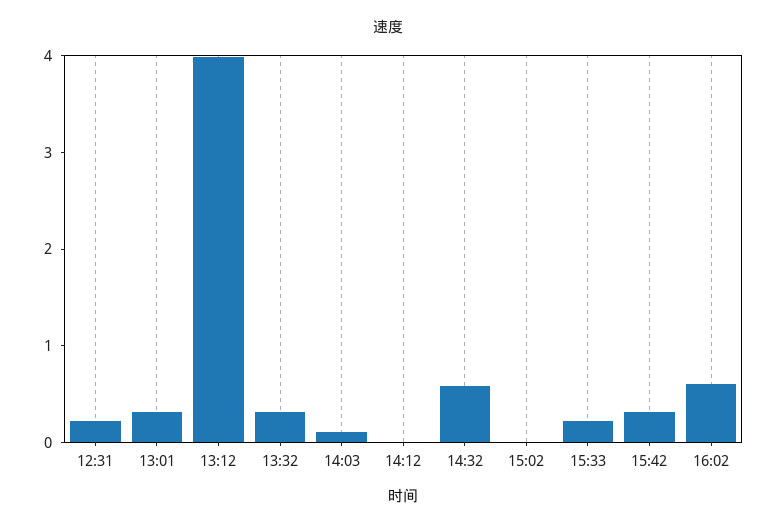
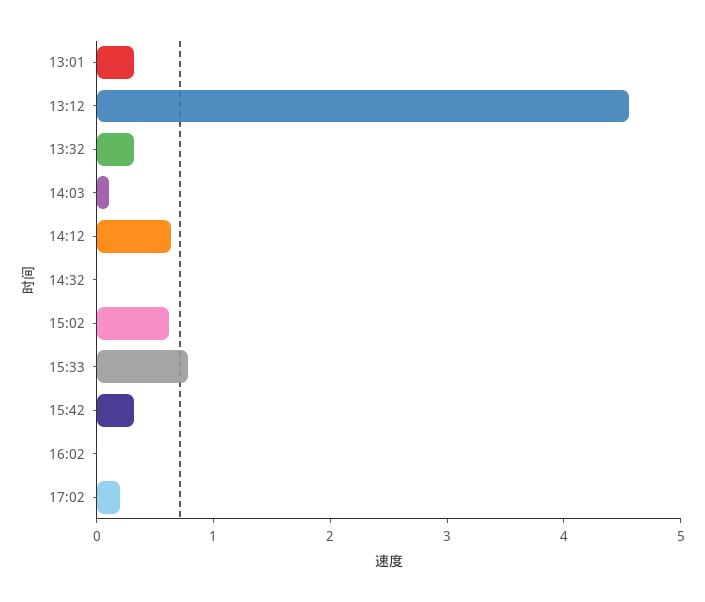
12:31: 0.2 -> none
13:12: 4 -> 4.6
14:12: 0 -> 0.6
14:32: 0.6 -> 0
15:02: 0 -> 0.6
15:33: 0.2 -> 0.8
16:02: 0.6 -> 0
17:02: none -> 0.2

